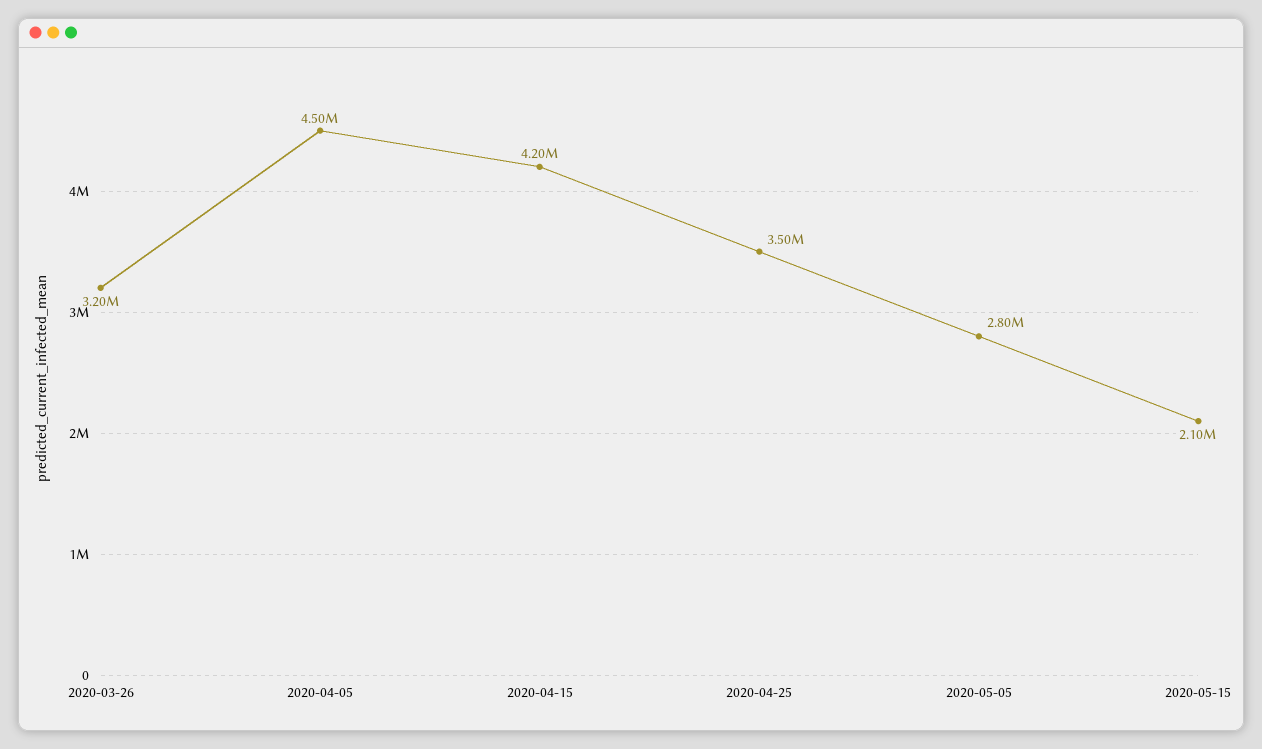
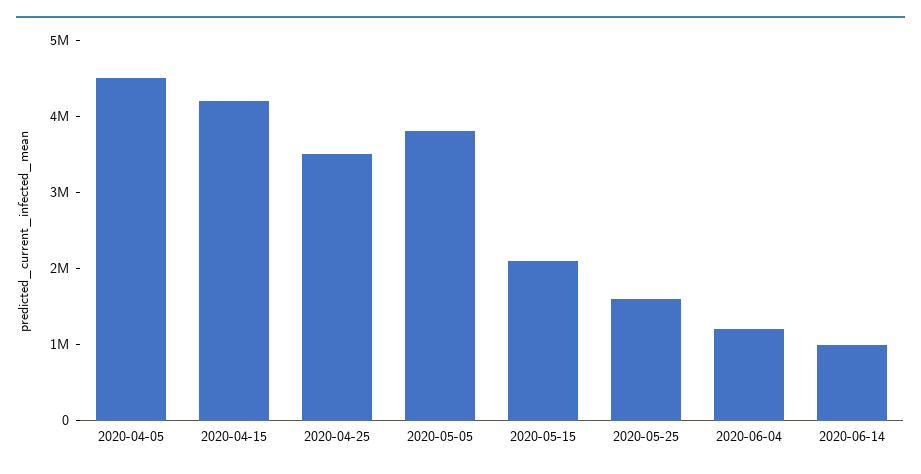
2020-03-26: 3200000 -> none
2020-05-05: 2800000 -> 3800000
2020-05-25: none -> 1600000
2020-06-04: none -> 1200000
2020-06-14: none -> 1000000

